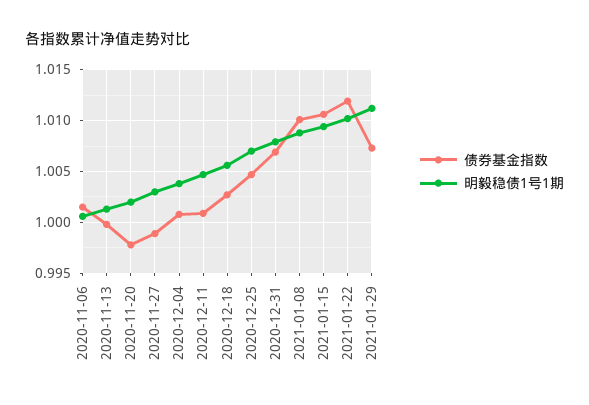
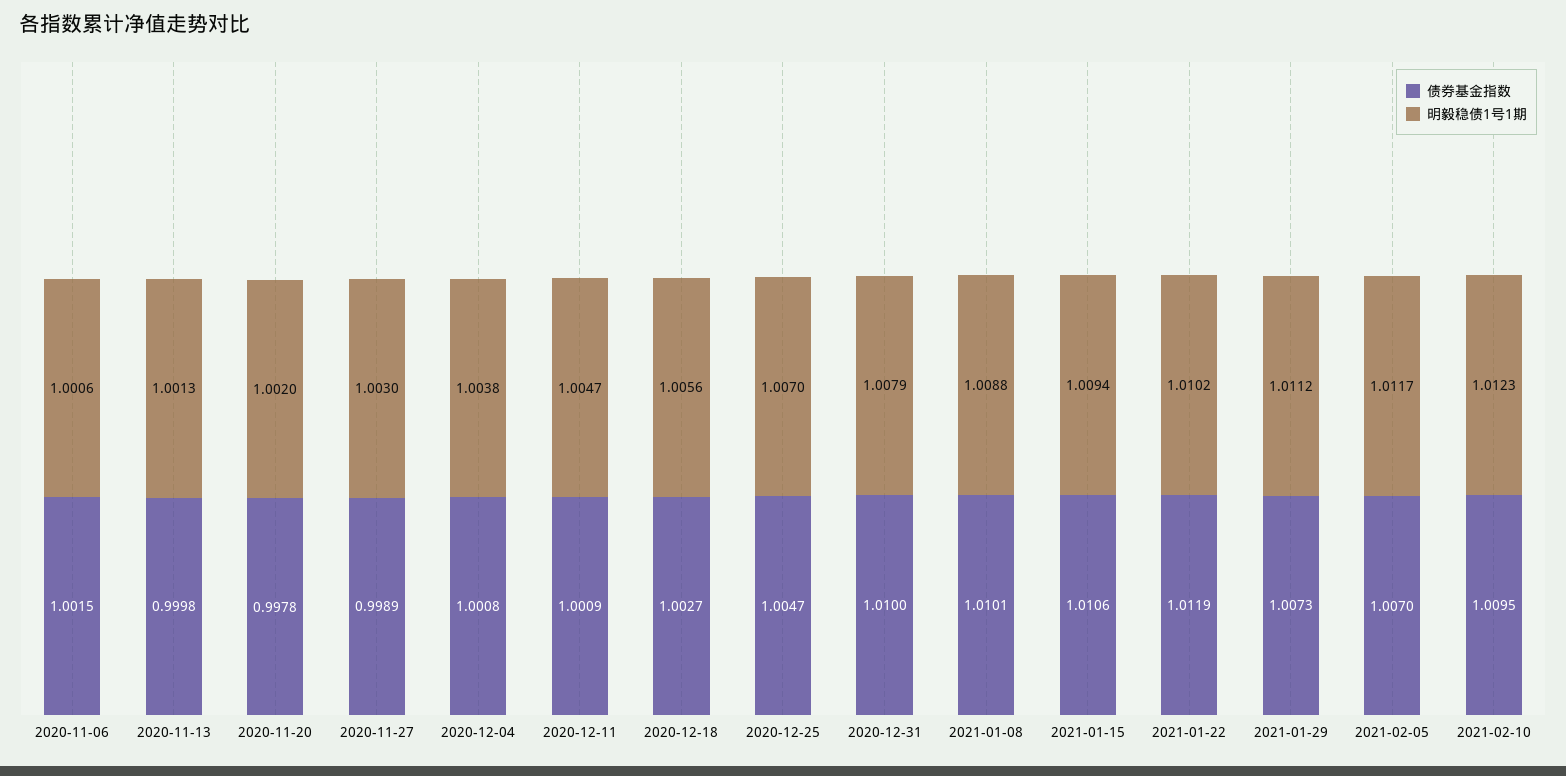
债券基金指数, 2020-12-31: 1.007 -> 1.01
债券基金指数, 2021-02-05: none -> 1.007
明毅稳债1号1期, 2021-02-05: none -> 1.0117
债券基金指数, 2021-02-10: none -> 1.0095
明毅稳债1号1期, 2021-02-10: none -> 1.0123

